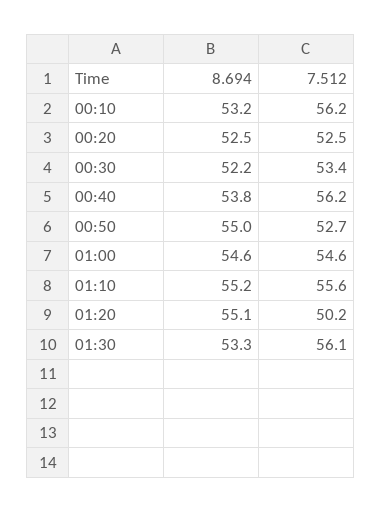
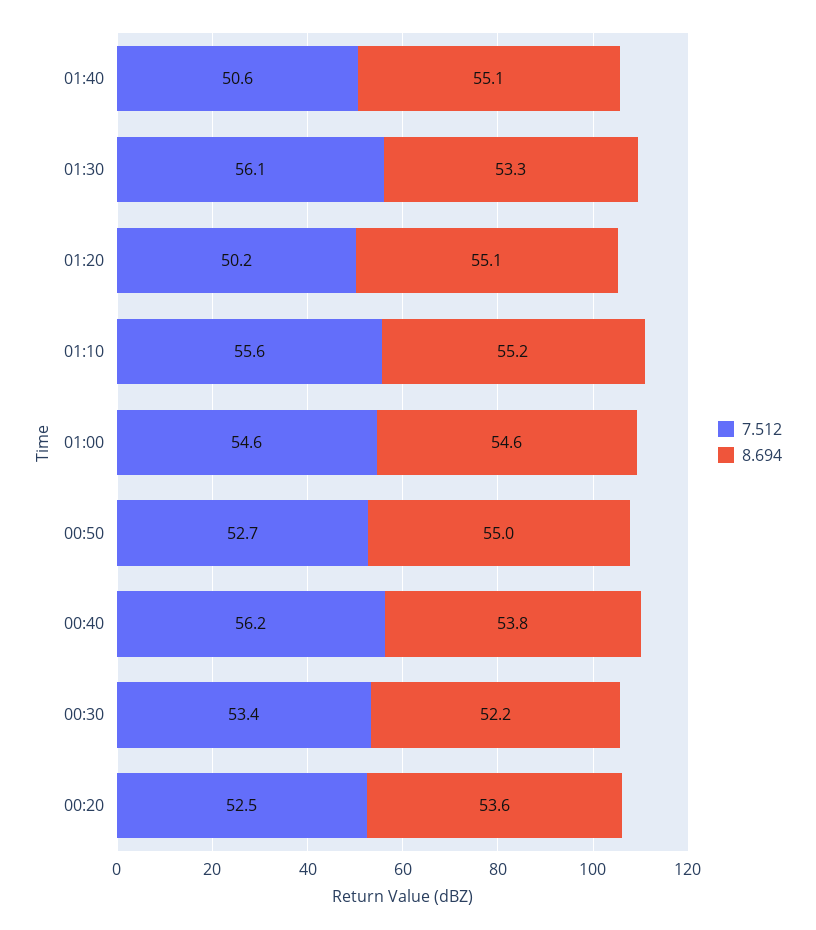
8.694, 00:10: 53.2 -> none
7.512, 00:10: 56.2 -> none
8.694, 00:20: 52.5 -> 53.6
7.512, 01:40: none -> 50.6
8.694, 01:40: none -> 55.1

